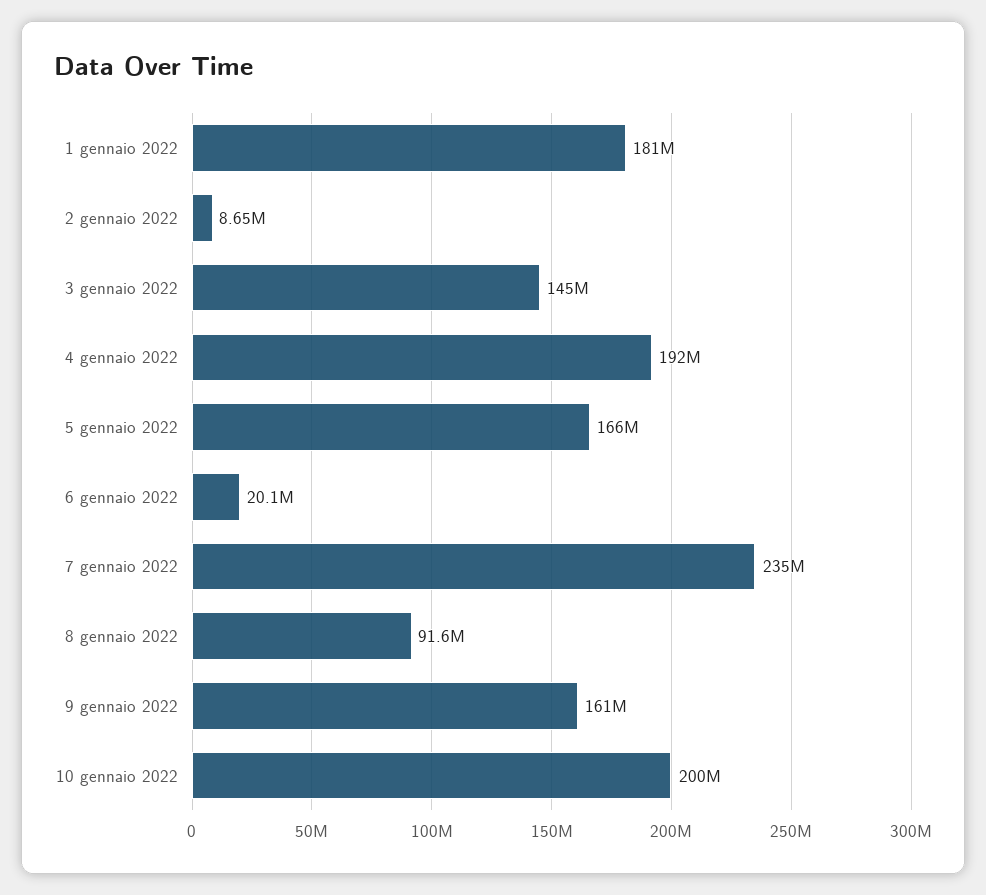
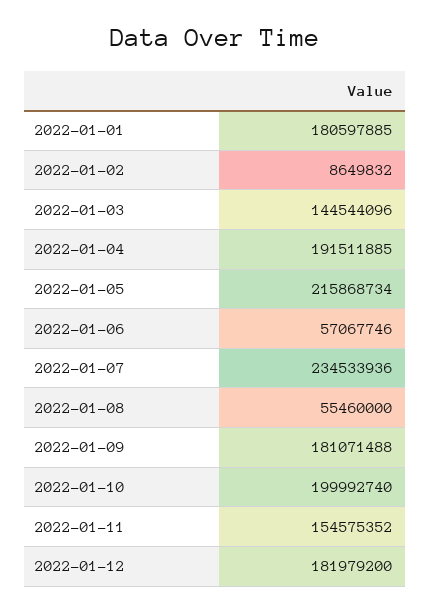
5 gennaio 2022: 166000000 -> 215868734
6 gennaio 2022: 20100000 -> 57067746
8 gennaio 2022: 91600000 -> 55460000
9 gennaio 2022: 161000000 -> 181071488
2022-01-11: none -> 154575352
2022-01-12: none -> 181979200

